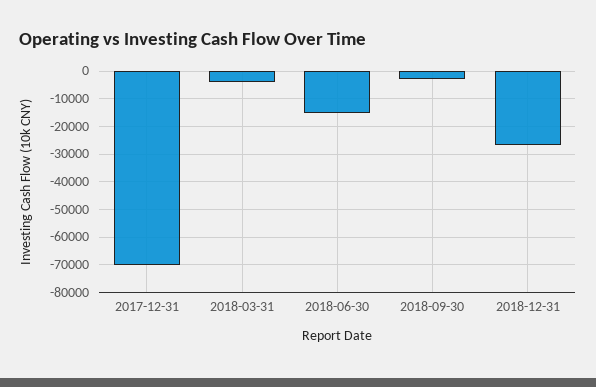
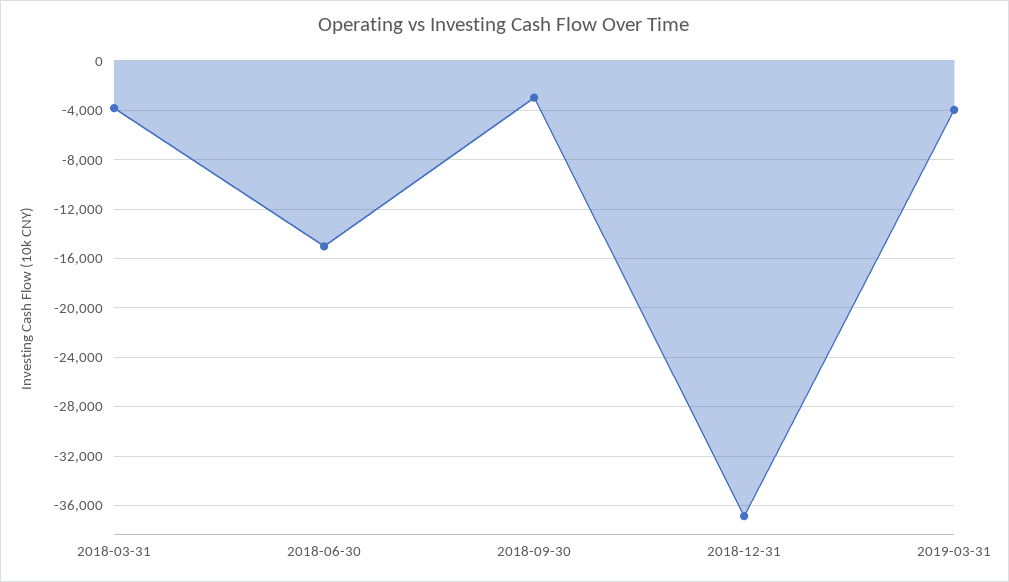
2017-12-31: -70000 -> none
2018-12-31: -27500 -> -37000
2019-03-31: none -> -4000

